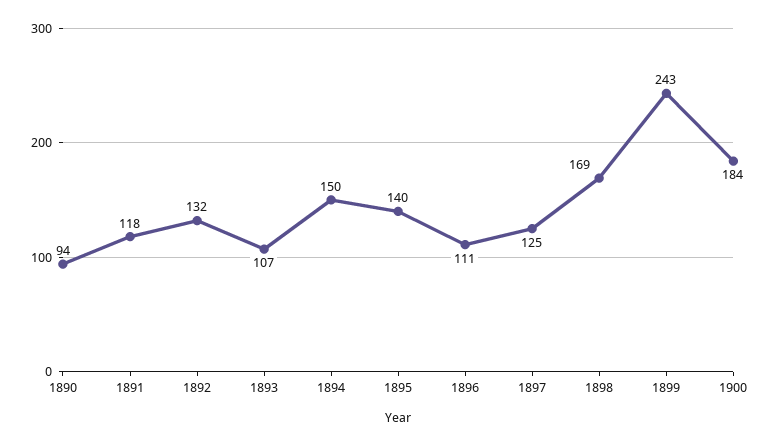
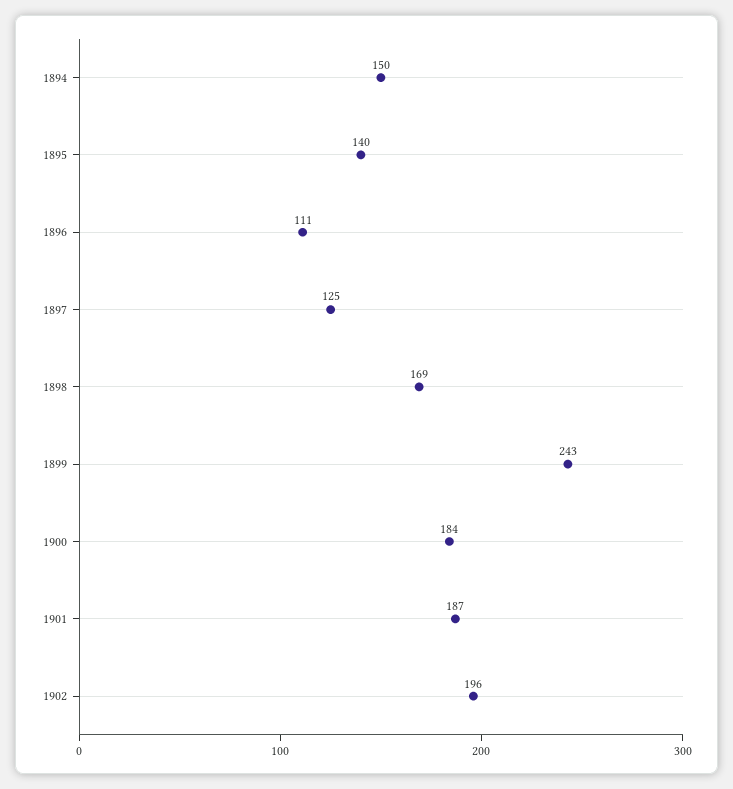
1890: 94 -> none
1891: 118 -> none
1892: 132 -> none
1893: 107 -> none
1901: none -> 187
1902: none -> 196

